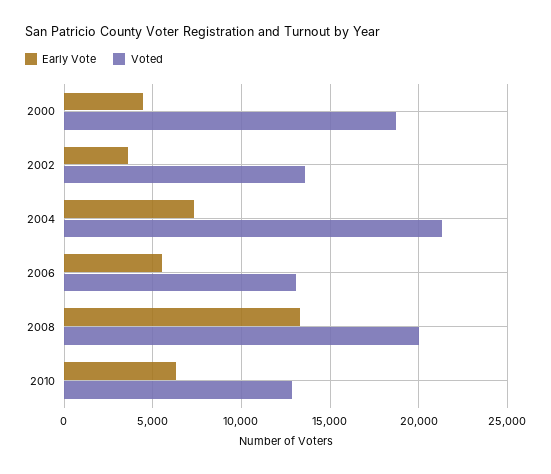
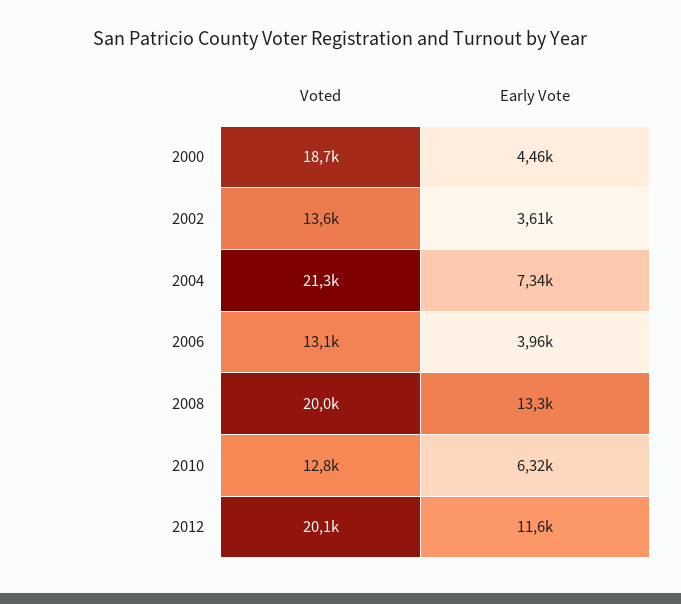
Early Vote, 2006: 5500 -> 3960
Voted, 2012: none -> 20100
Early Vote, 2012: none -> 11600

